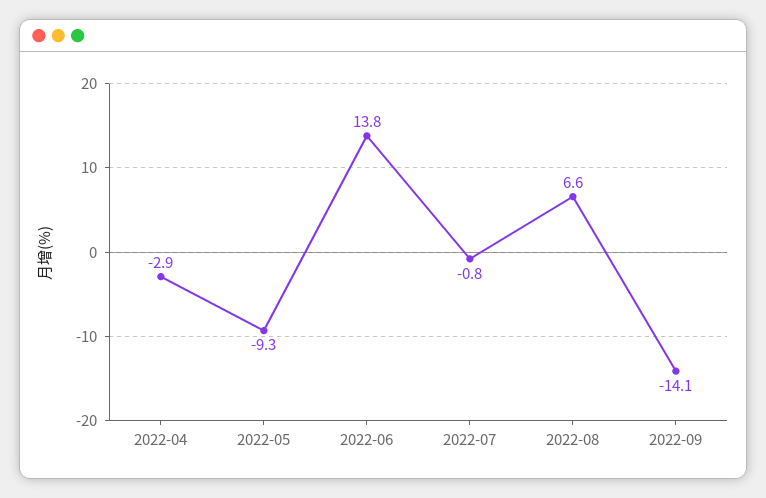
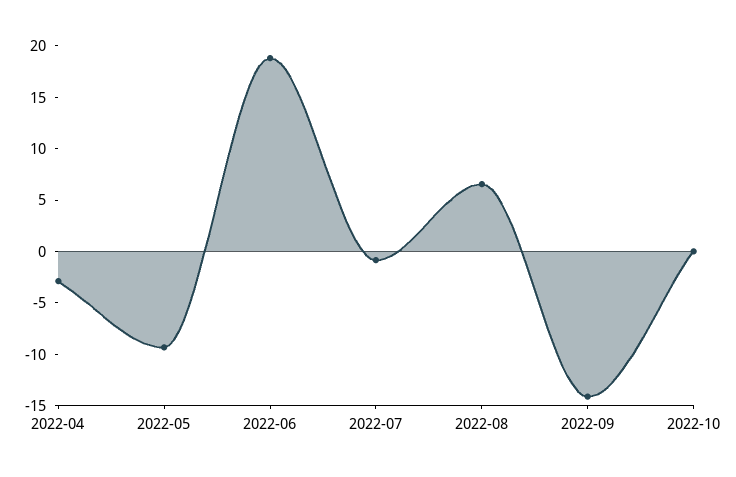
2022-06: 13.8 -> 19
2022-10: none -> 0

